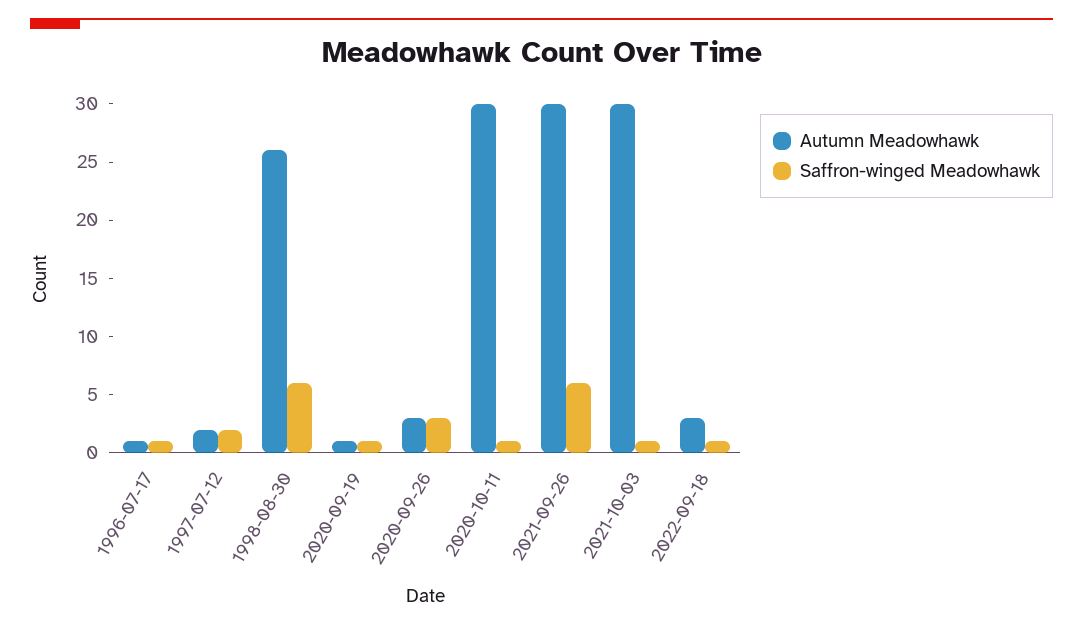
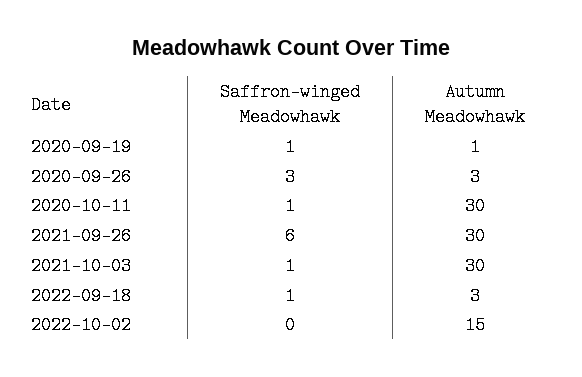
Autumn Meadowhawk, 1996-07-17: 1 -> none
Saffron-winged Meadowhawk, 1996-07-17: 1 -> none
Autumn Meadowhawk, 1997-07-12: 2 -> none
Saffron-winged Meadowhawk, 1997-07-12: 2 -> none
Autumn Meadowhawk, 1998-08-30: 26 -> none
Saffron-winged Meadowhawk, 1998-08-30: 6 -> none
Saffron-winged Meadowhawk, 2022-10-02: none -> 0
Autumn Meadowhawk, 2022-10-02: none -> 15

